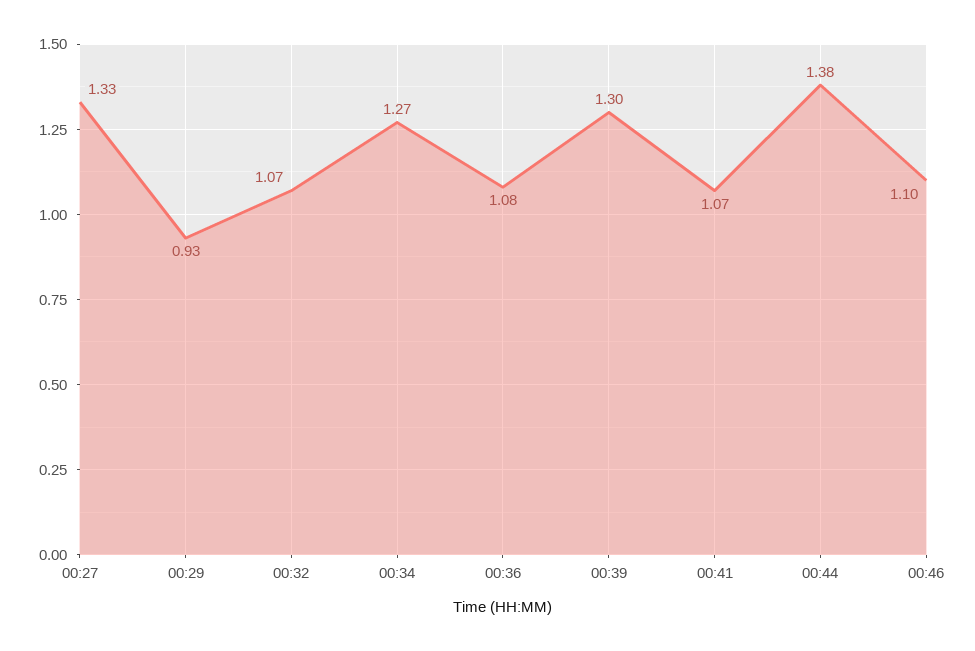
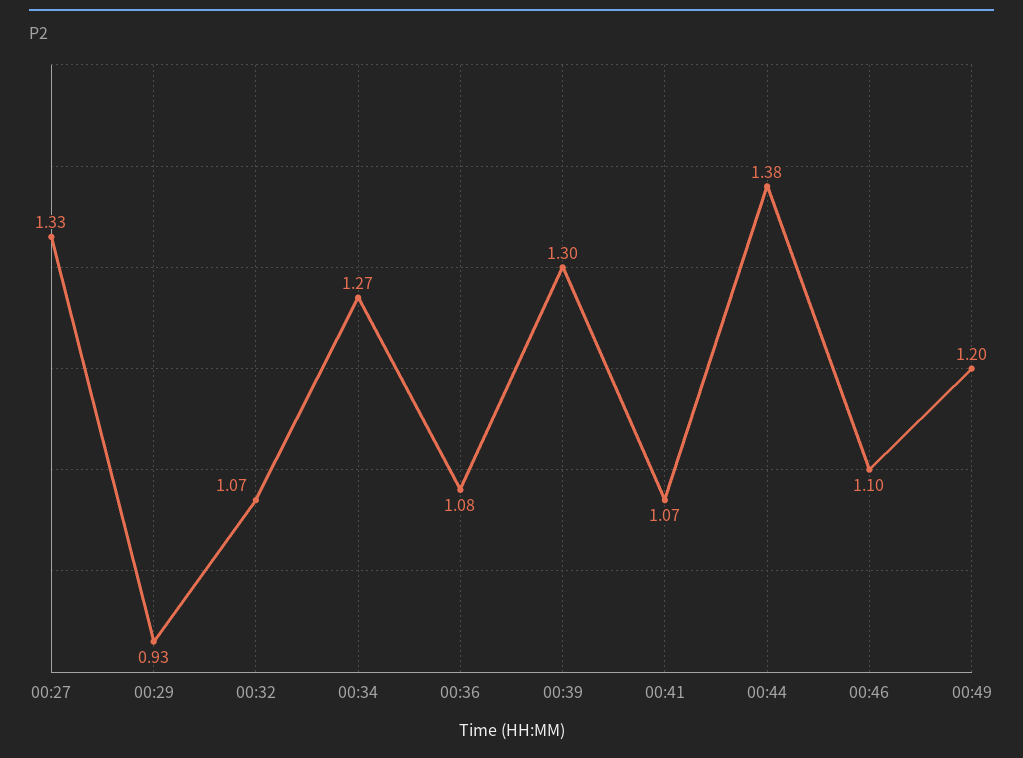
00:49: none -> 1.2

